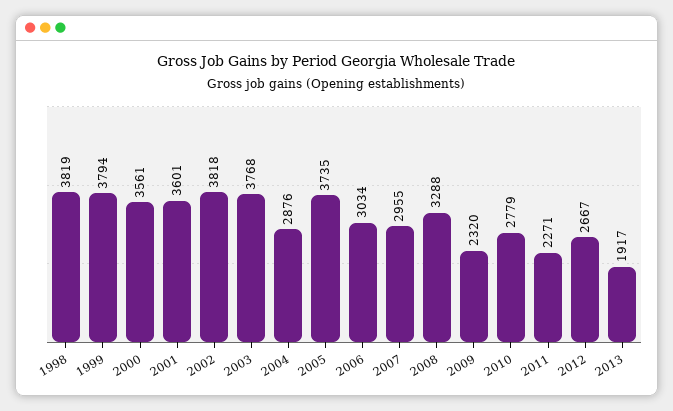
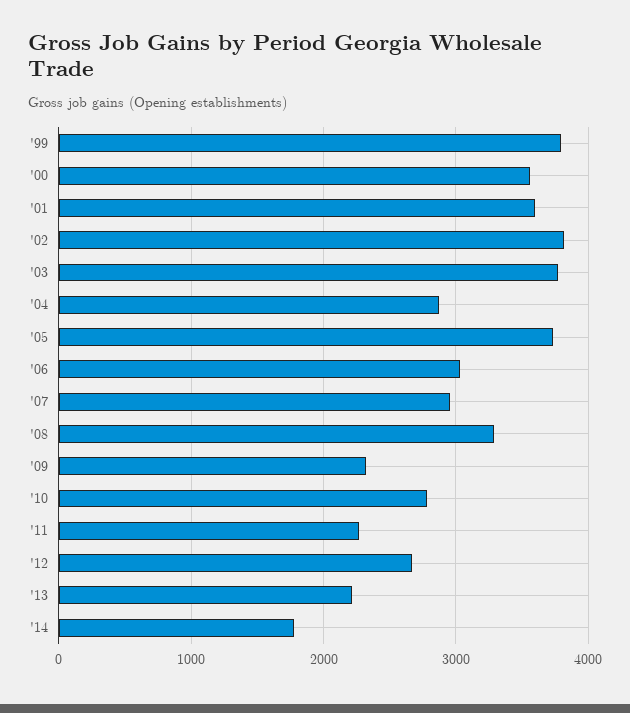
1998: 3819 -> none
2013: 1917 -> 2200
'14: none -> 1800

